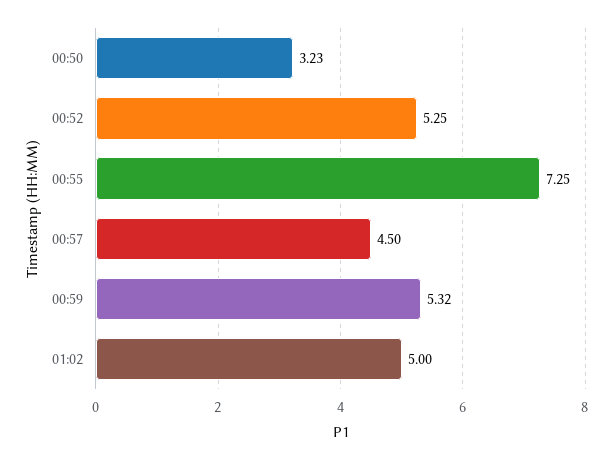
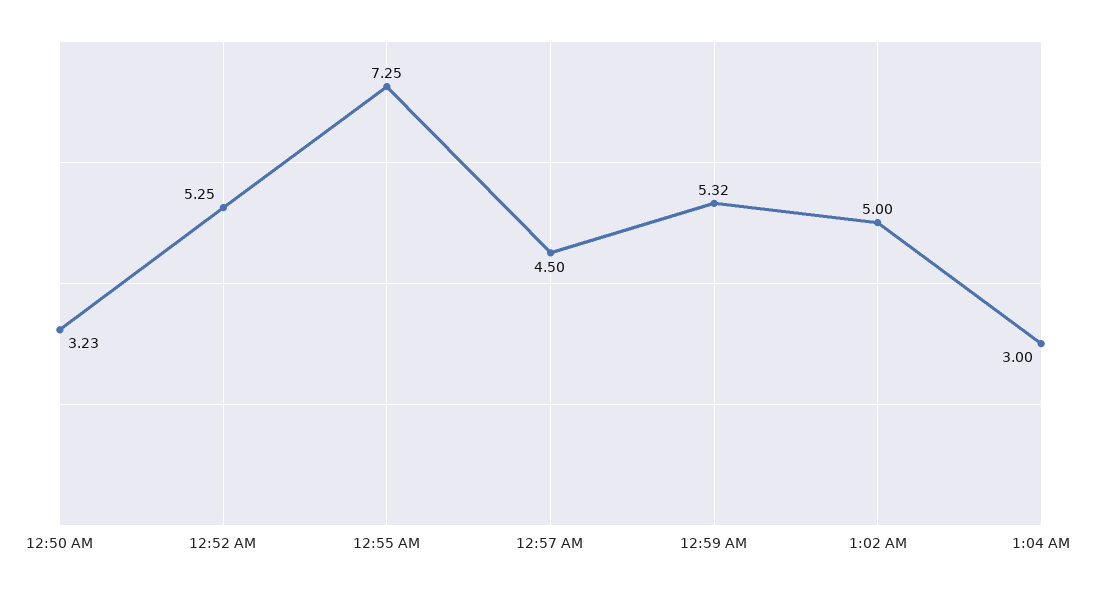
1:04 AM: none -> 3

